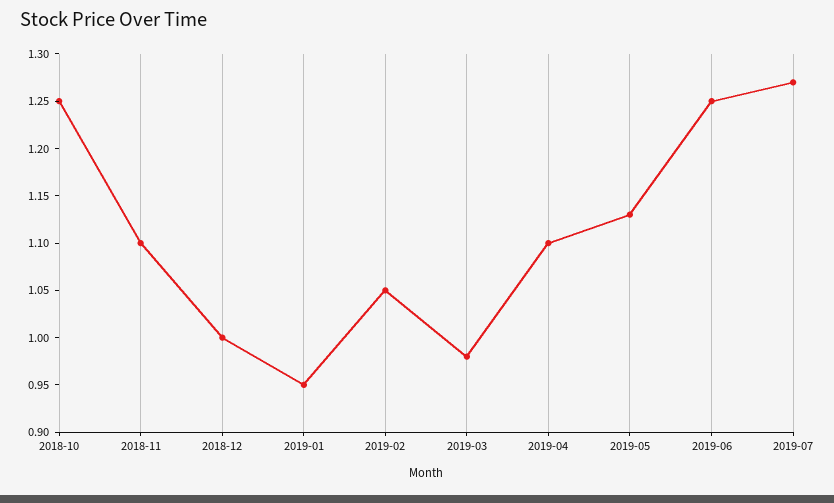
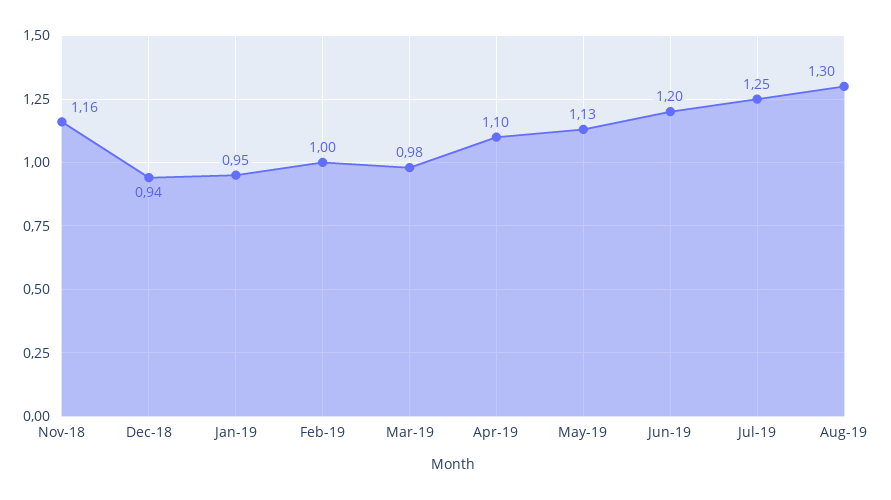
2018-10: 1.25 -> none
2018-11: 1.1 -> 1.16
2018-12: 1 -> 0.94
2019-02: 1.05 -> 1
2019-06: 1.25 -> 1.2
2019-07: 1.27 -> 1.25
Aug-19: none -> 1.3

